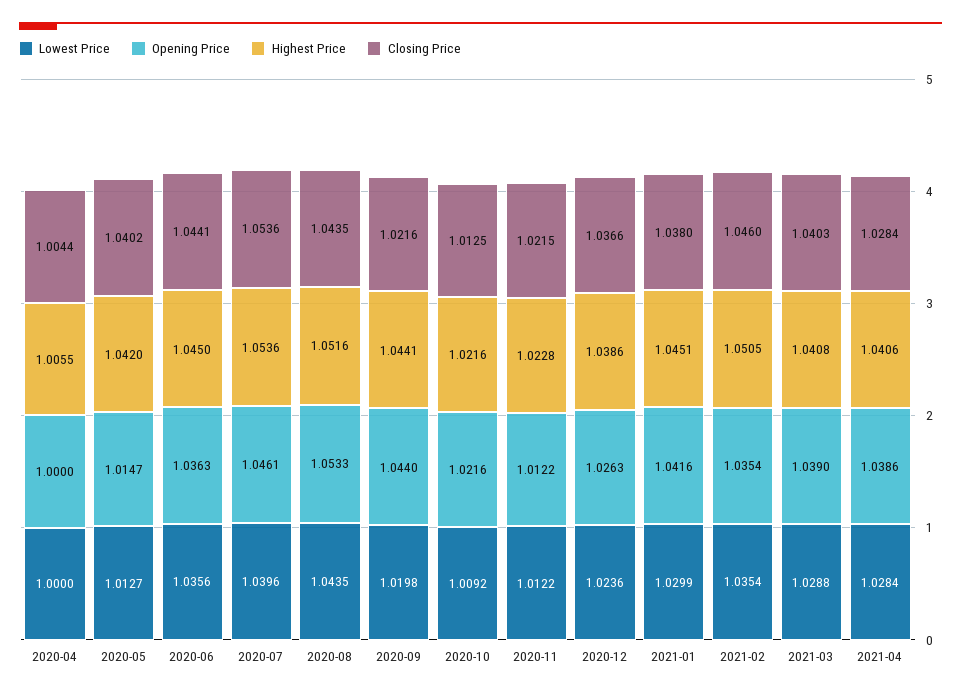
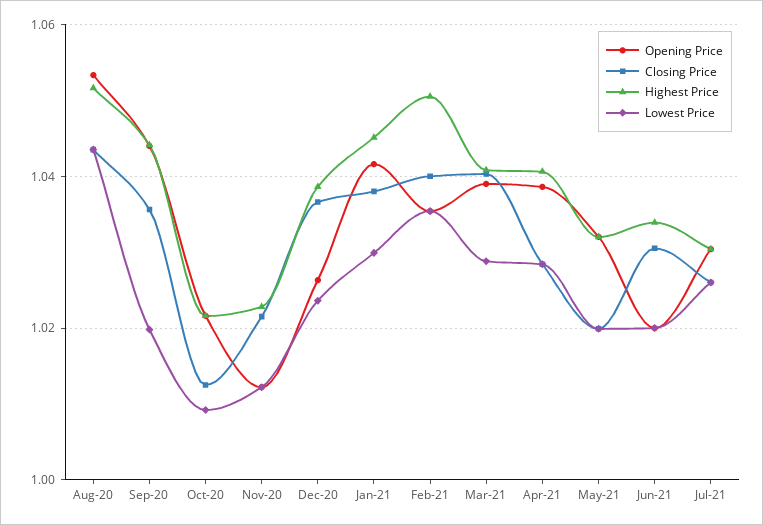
Lowest Price, 2020-04: 1 -> none
Opening Price, 2020-04: 1 -> none
Highest Price, 2020-04: 1.0055 -> none
Closing Price, 2020-04: 1.0044 -> none
Lowest Price, 2020-05: 1.0127 -> none
Opening Price, 2020-05: 1.0147 -> none
Highest Price, 2020-05: 1.042 -> none
Closing Price, 2020-05: 1.0402 -> none
Lowest Price, 2020-06: 1.0356 -> none
Opening Price, 2020-06: 1.0363 -> none
Highest Price, 2020-06: 1.045 -> none
Closing Price, 2020-06: 1.0441 -> none
Lowest Price, 2020-07: 1.0396 -> none
Opening Price, 2020-07: 1.0461 -> none
Highest Price, 2020-07: 1.0536 -> none
Closing Price, 2020-07: 1.0536 -> none
Closing Price, 2020-09: 1.0216 -> 1.036
Closing Price, 2021-02: 1.046 -> 1.04
Opening Price, May-21: none -> 1.032
Closing Price, May-21: none -> 1.02
Highest Price, May-21: none -> 1.032
Lowest Price, May-21: none -> 1.02
Opening Price, Jun-21: none -> 1.02
Closing Price, Jun-21: none -> 1.03
Highest Price, Jun-21: none -> 1.034
Lowest Price, Jun-21: none -> 1.02
Opening Price, Jul-21: none -> 1.03
Closing Price, Jul-21: none -> 1.026
Highest Price, Jul-21: none -> 1.03
Lowest Price, Jul-21: none -> 1.026

